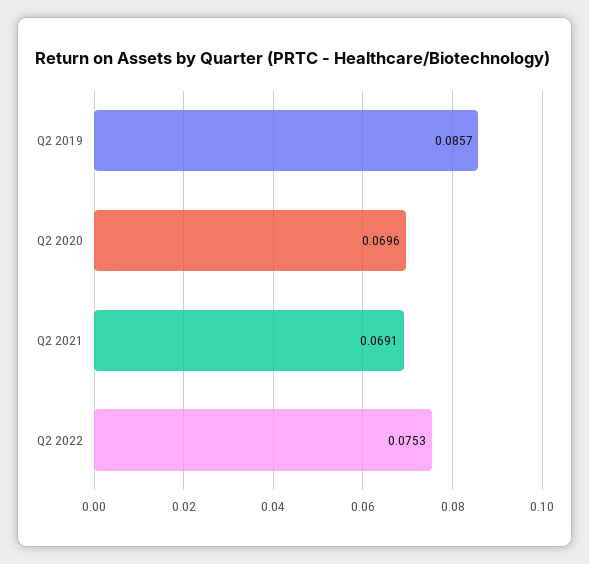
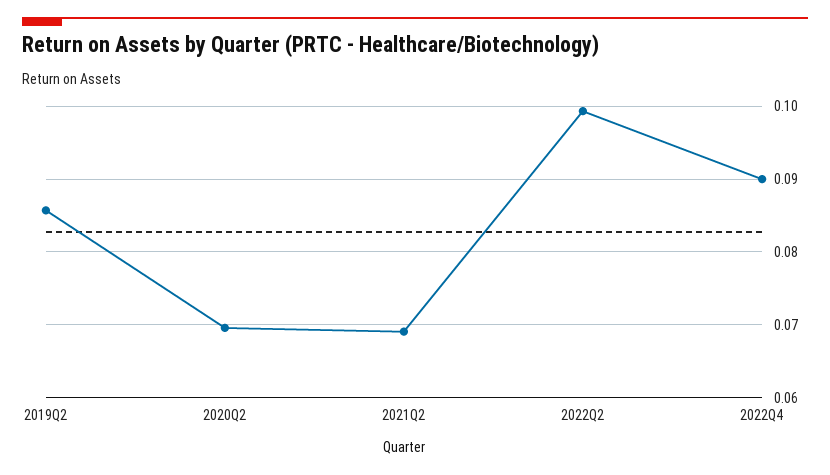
Q2 2022: 0.0753 -> 0.099
2022Q4: none -> 0.09

